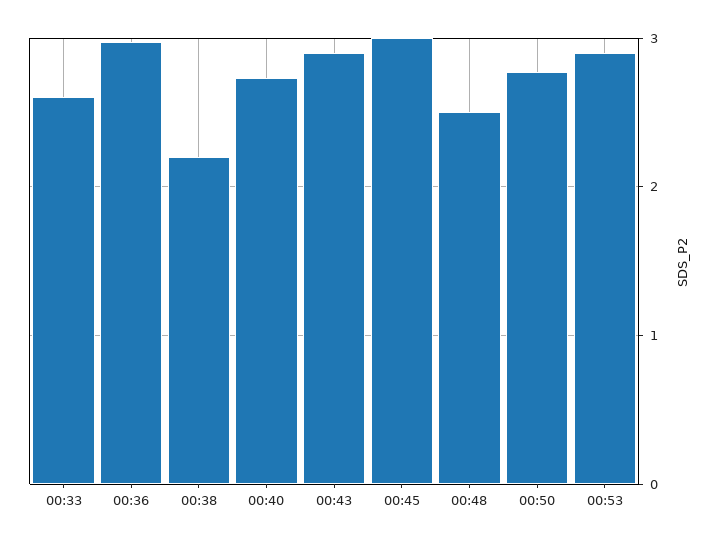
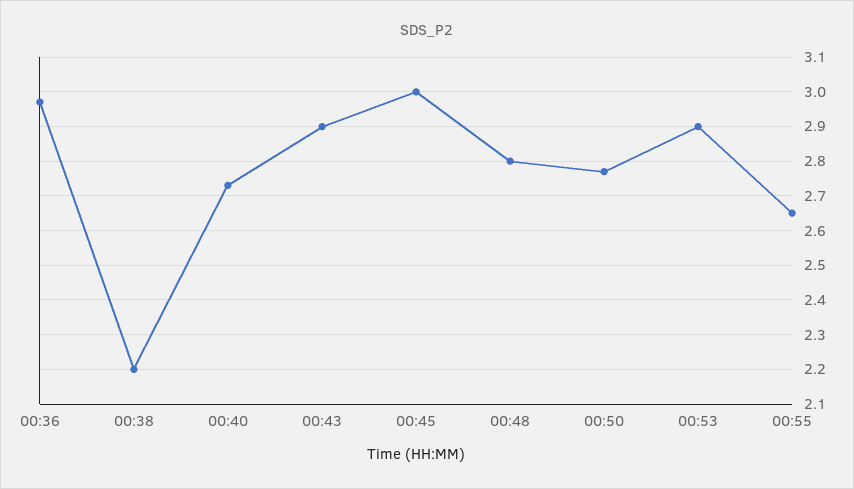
00:33: 2.6 -> none
00:48: 2.5 -> 2.8
00:55: none -> 2.65

